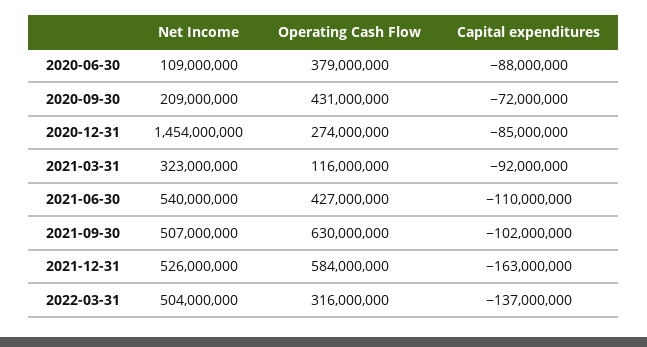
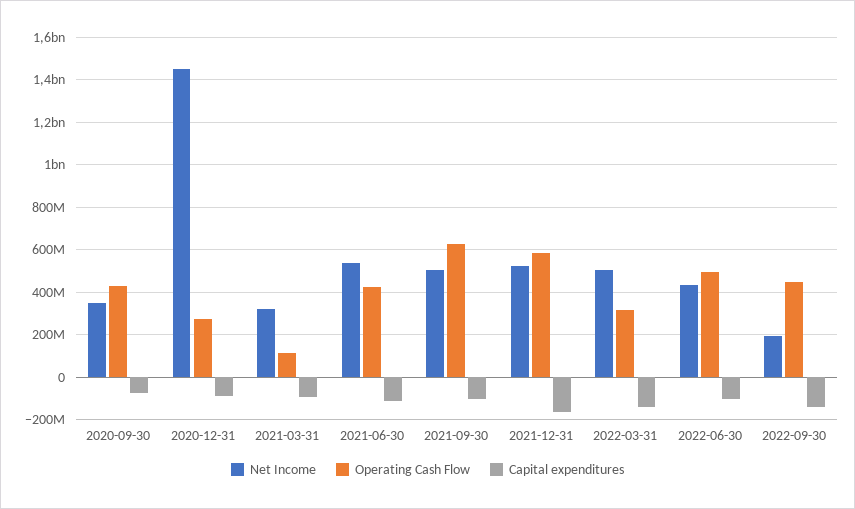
Net Income, 2020-06-30: 109000000 -> none
Operating Cash Flow, 2020-06-30: 379000000 -> none
Capital expenditures, 2020-06-30: -88000000 -> none
Net Income, 2020-09-30: 209000000 -> 350000000
Net Income, 2022-06-30: none -> 450000000
Operating Cash Flow, 2022-06-30: none -> 500000000
Capital expenditures, 2022-06-30: none -> -100000000
Net Income, 2022-09-30: none -> 200000000
Operating Cash Flow, 2022-09-30: none -> 450000000
Capital expenditures, 2022-09-30: none -> -150000000

